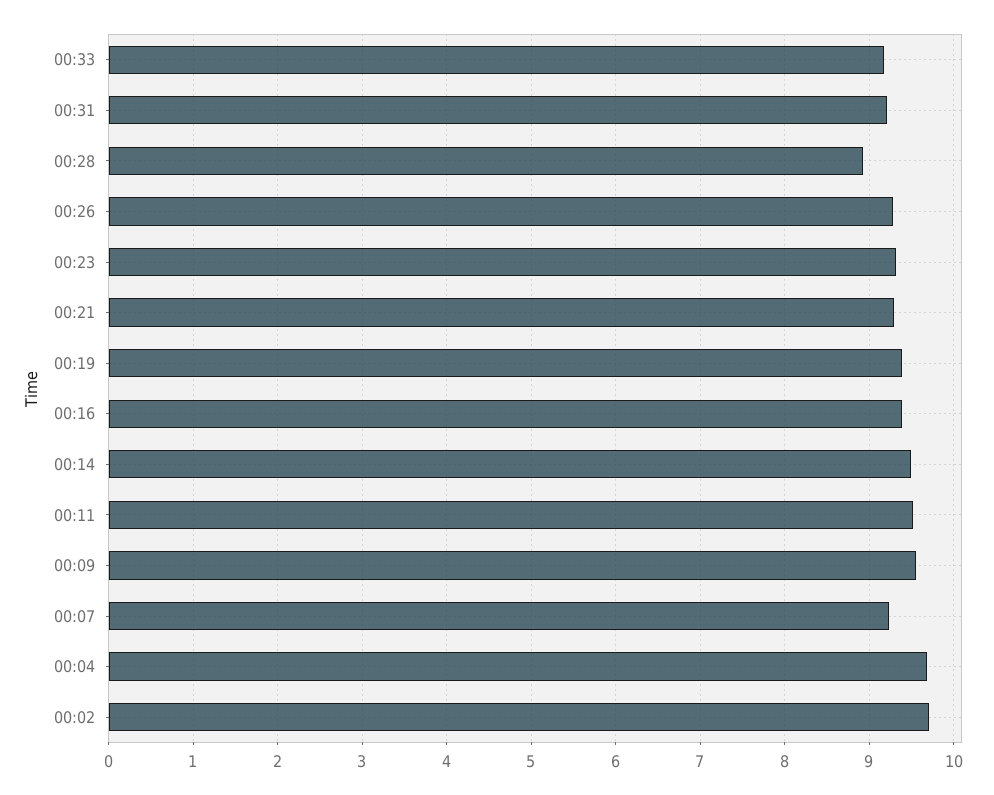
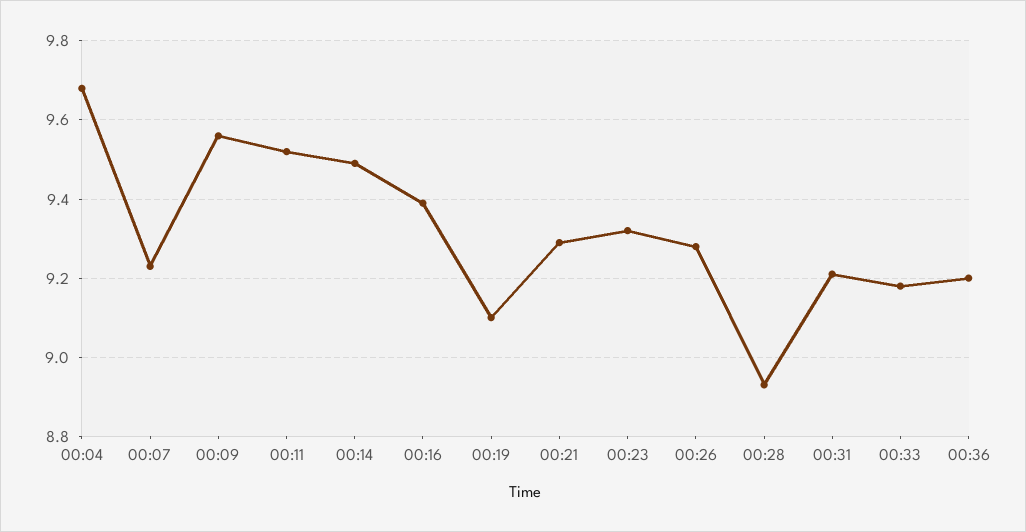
00:19: 9.4 -> 9.1
00:02: 9.7 -> none
00:36: none -> 9.2

